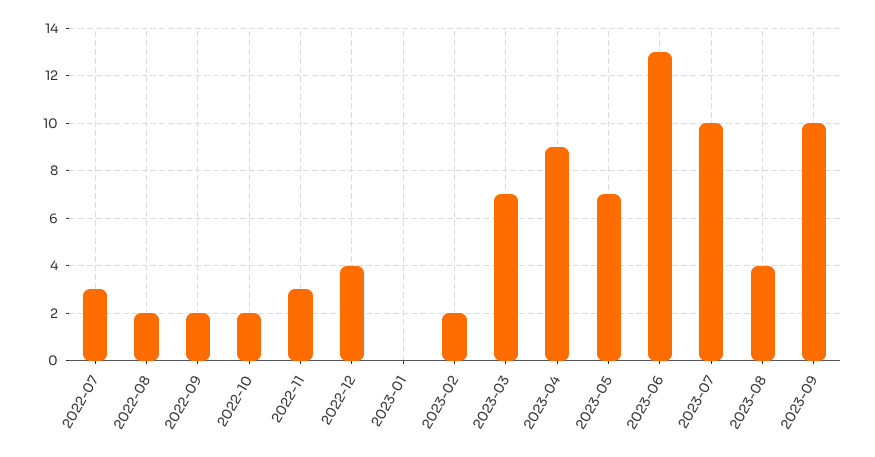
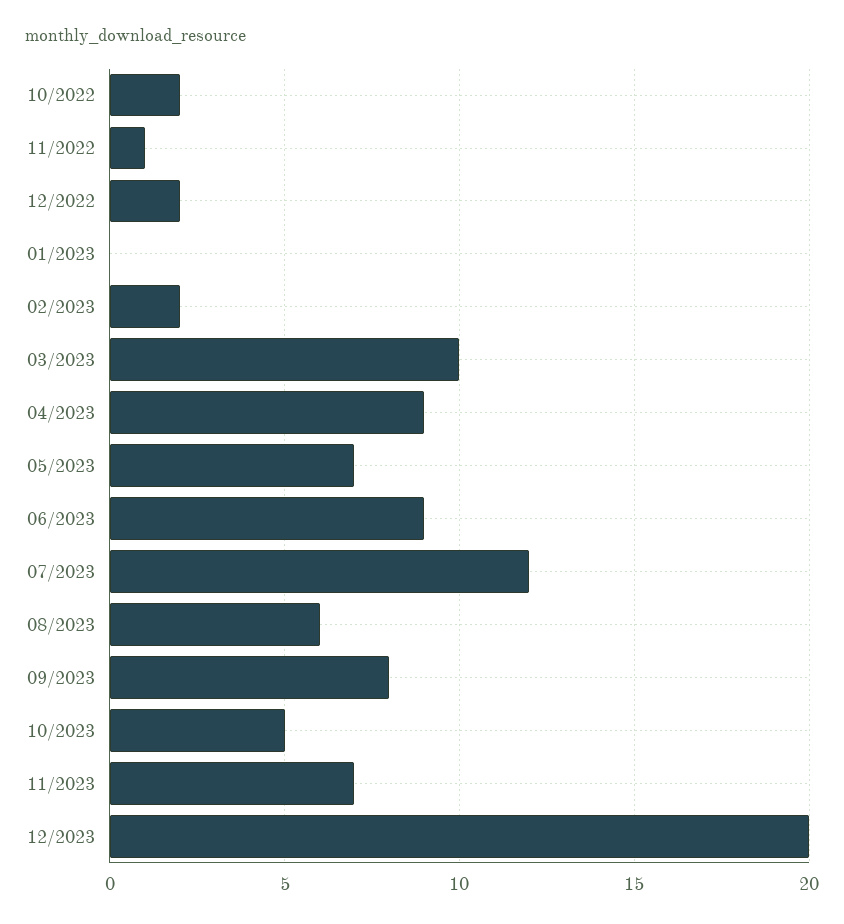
2022-07: 3 -> none
2022-08: 2 -> none
2022-09: 2 -> none
2022-11: 3 -> 1
2022-12: 4 -> 2
2023-03: 7 -> 10
2023-06: 13 -> 9
2023-07: 10 -> 12
2023-08: 4 -> 6
2023-09: 10 -> 8
10/2023: none -> 5
11/2023: none -> 7
12/2023: none -> 20

